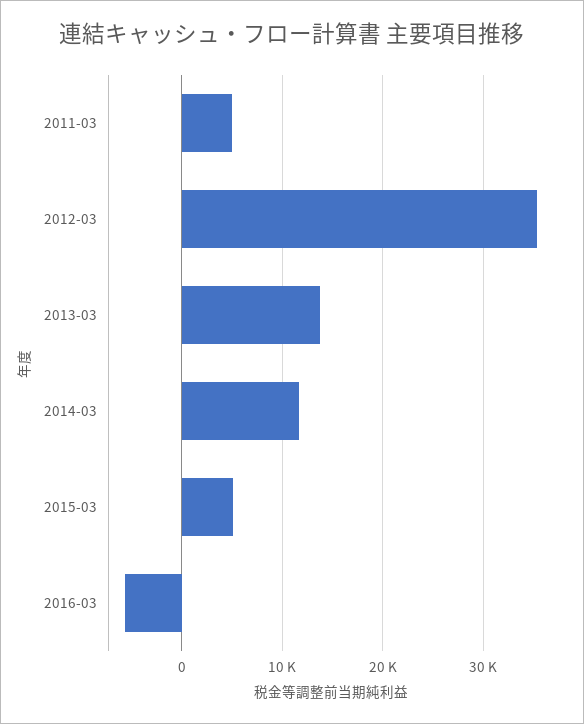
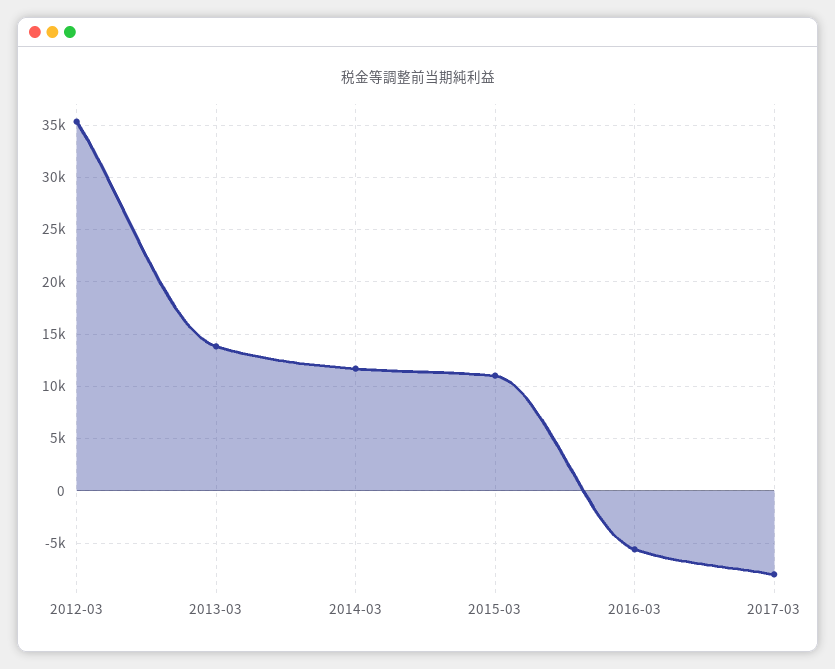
2011-03: 5000 -> none
2015-03: 5000 -> 11000
2017-03: none -> -8000

